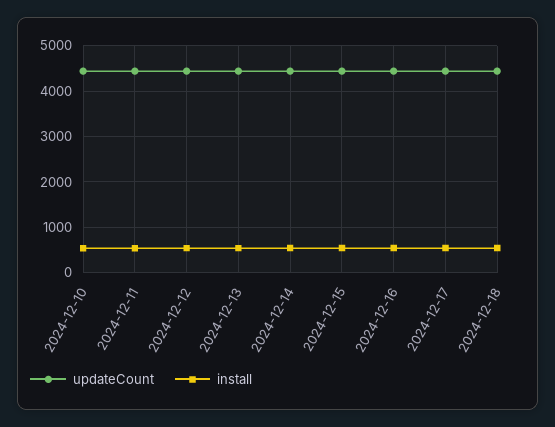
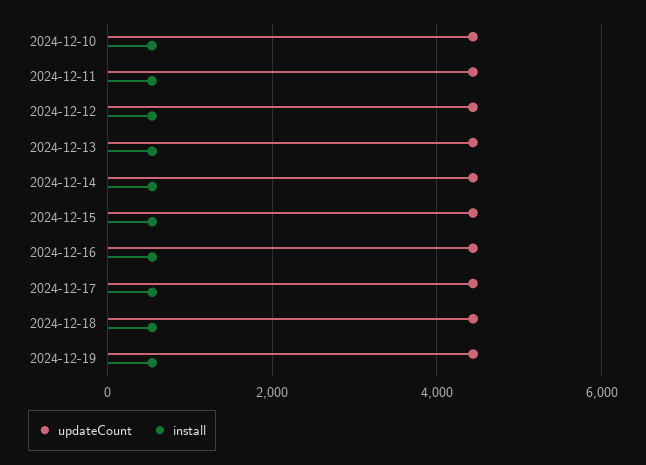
updateCount, 2024-12-19: none -> 4400
install, 2024-12-19: none -> 600

